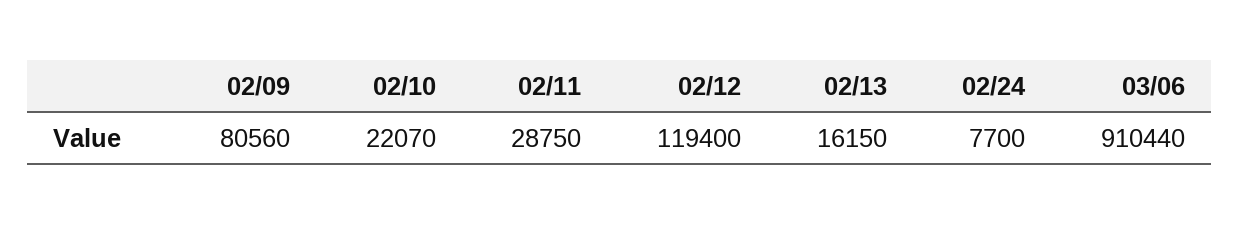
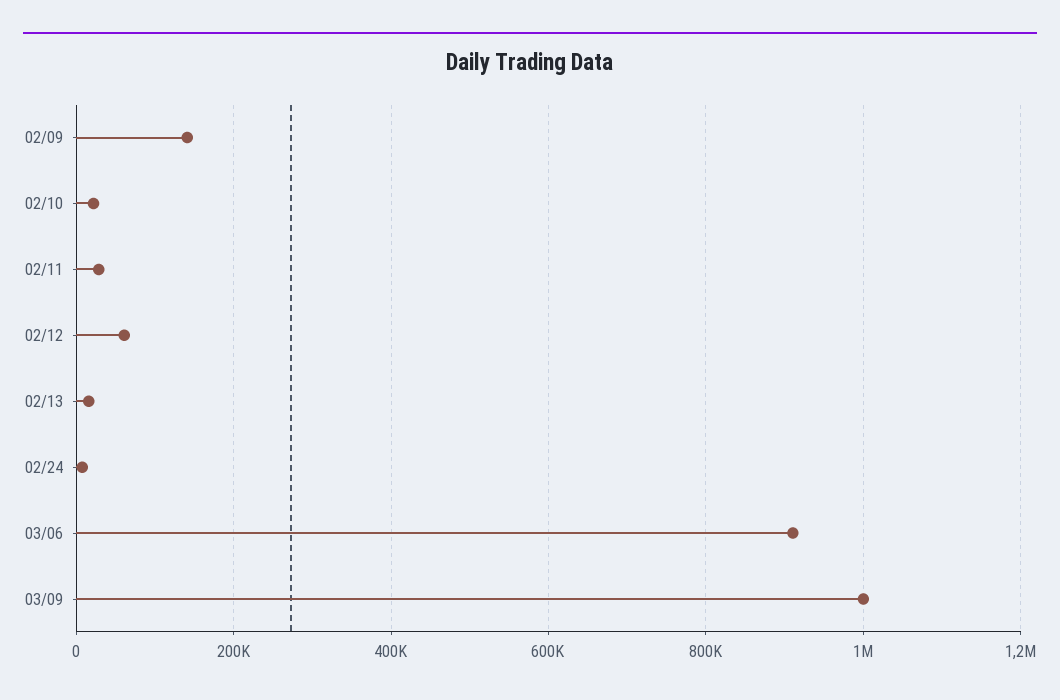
02/09: 80560 -> 140000
02/12: 119400 -> 60000
03/09: none -> 1000000

